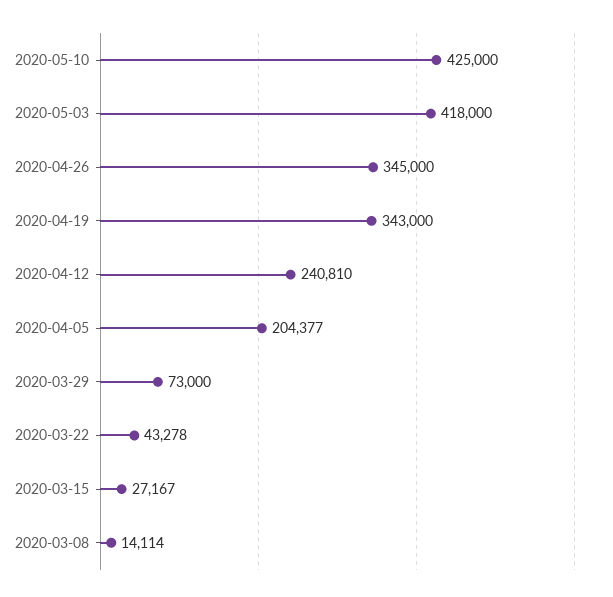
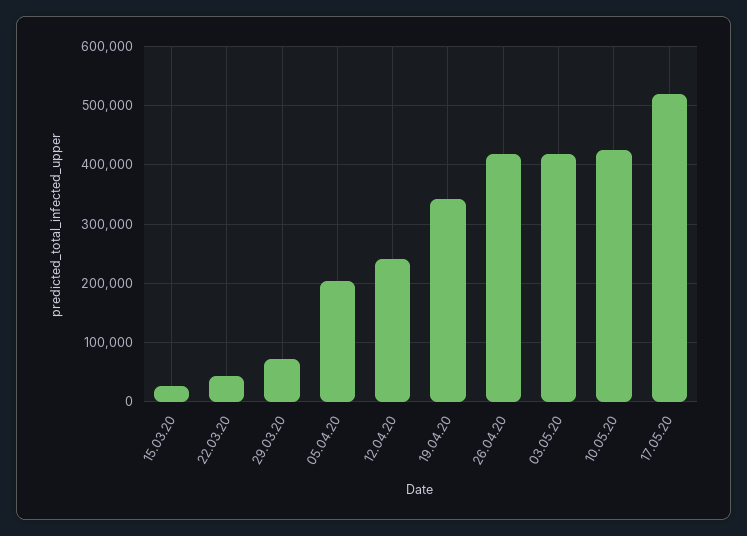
2020-04-26: 345000 -> 420000
2020-03-08: 14114 -> none
17.05.20: none -> 520000

